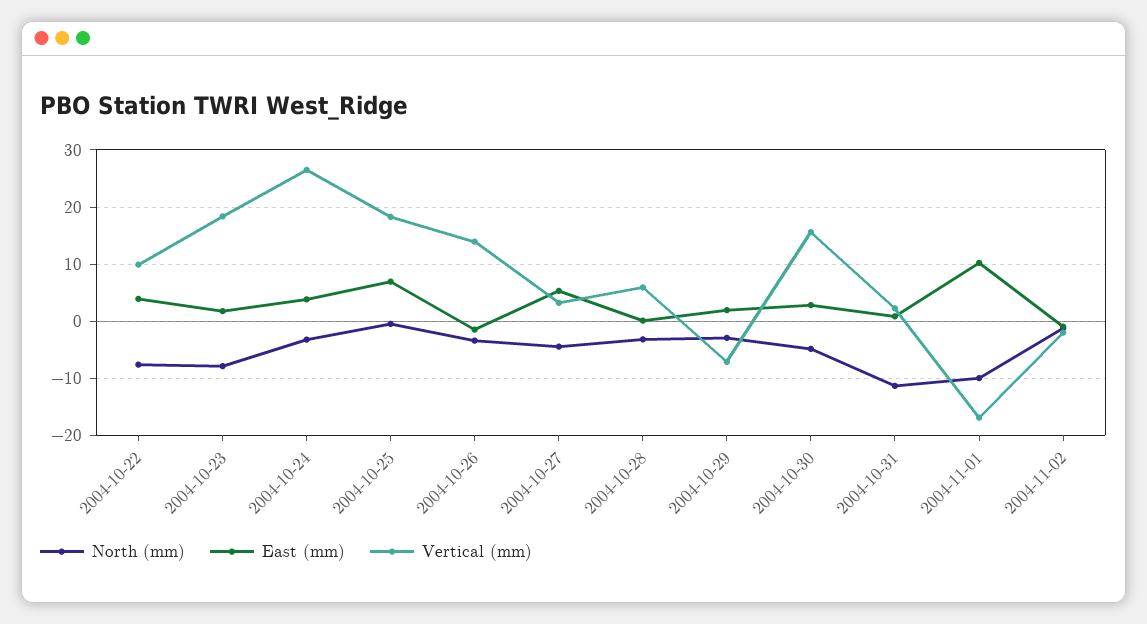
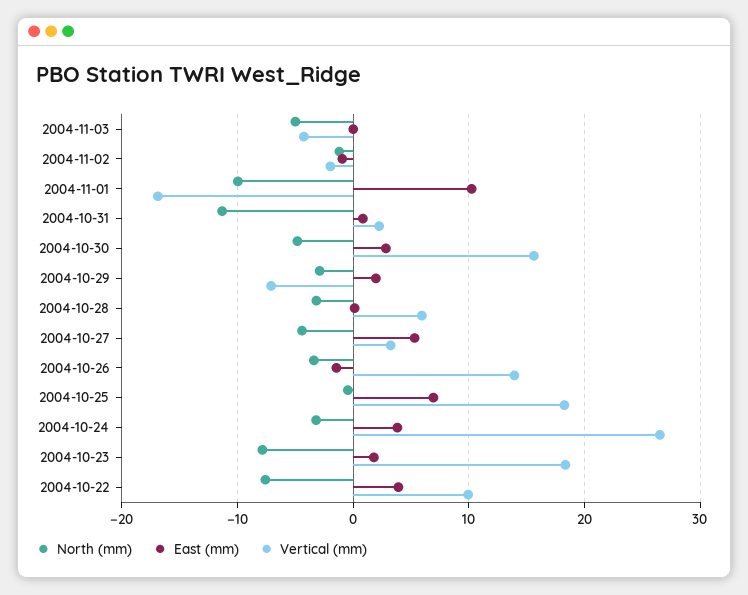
North (mm), 2004-11-03: none -> -5
East (mm), 2004-11-03: none -> 0
Vertical (mm), 2004-11-03: none -> -4

